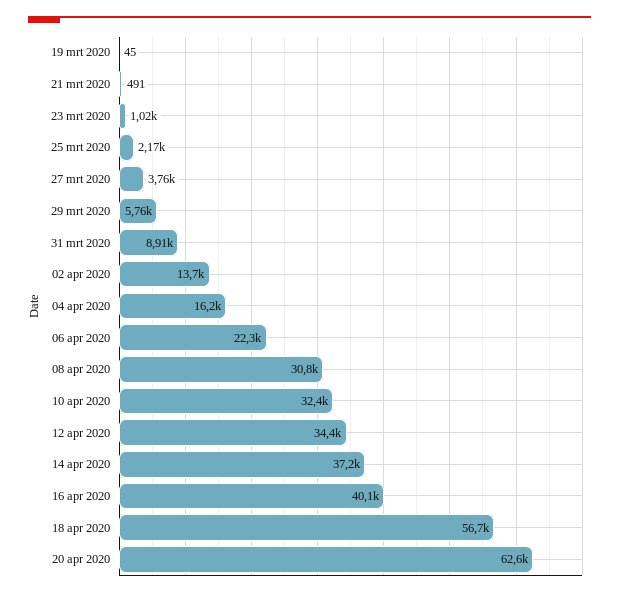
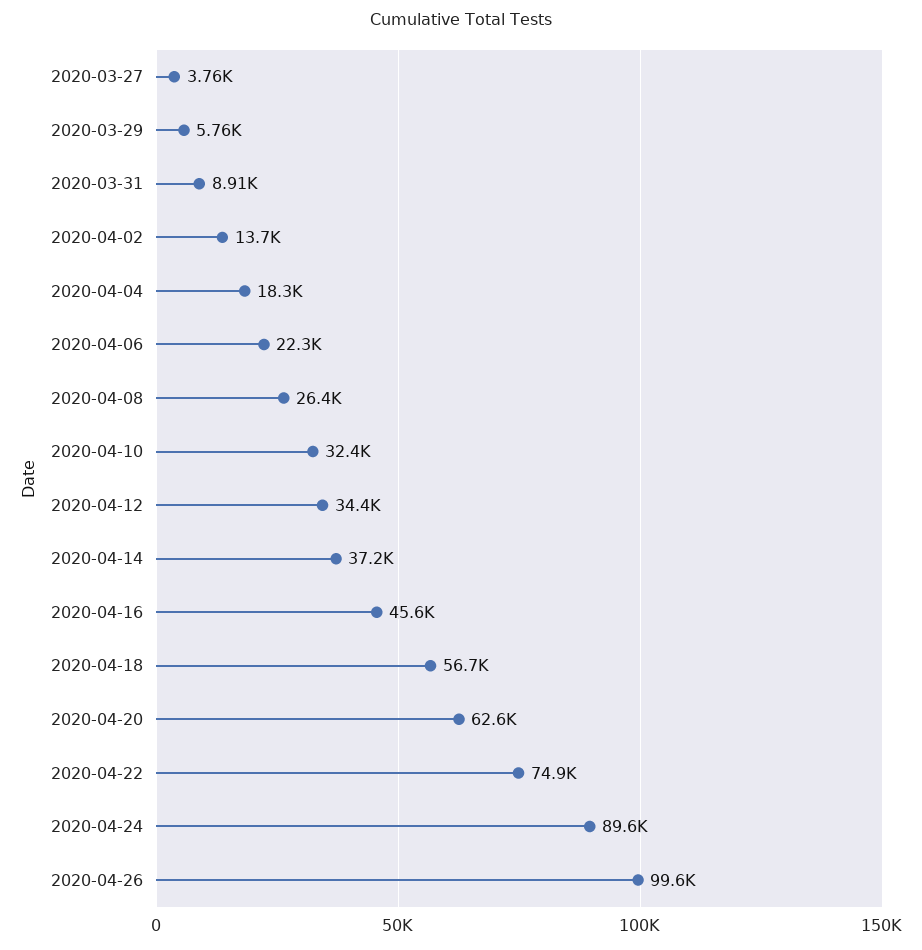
19 mrt 2020: 45 -> none
21 mrt 2020: 491 -> none
23 mrt 2020: 1020 -> none
25 mrt 2020: 2170 -> none
04 apr 2020: 16200 -> 18300
08 apr 2020: 30800 -> 26400
16 apr 2020: 40100 -> 45600
2020-04-22: none -> 74900
2020-04-24: none -> 89600
2020-04-26: none -> 99600

